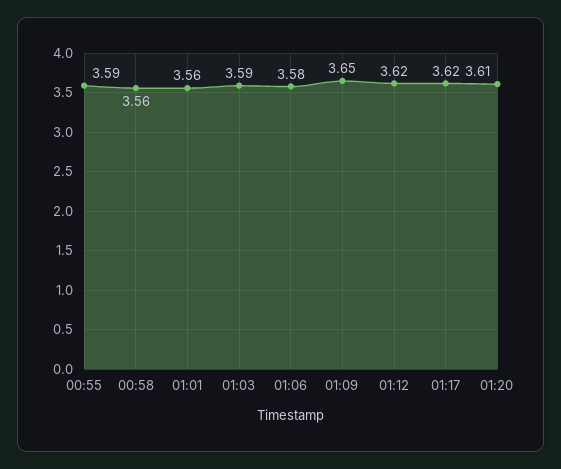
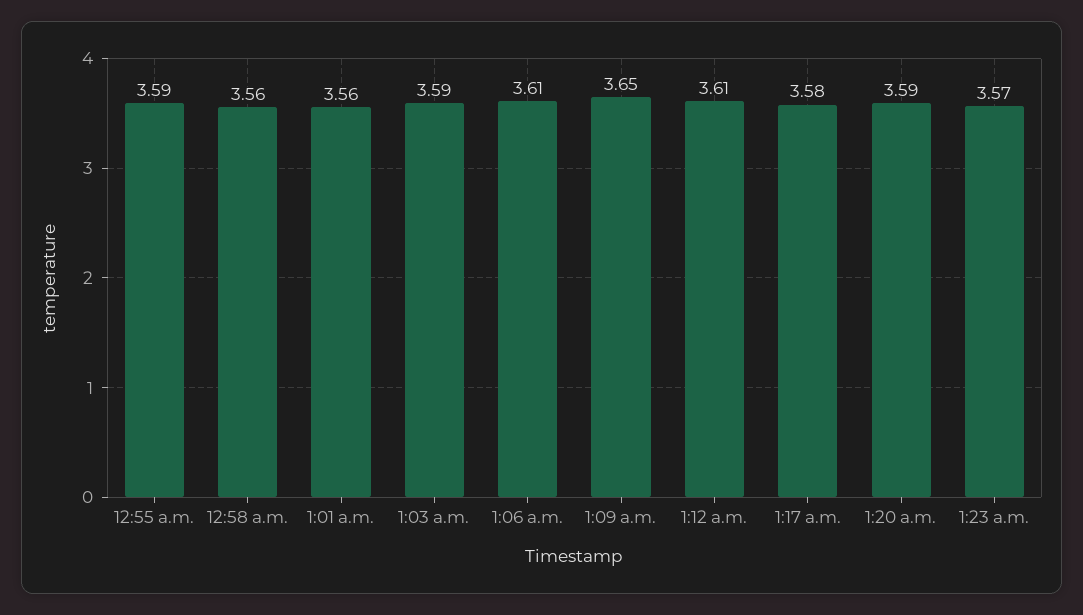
01:06: 3.58 -> 3.61
01:12: 3.62 -> 3.61
01:17: 3.62 -> 3.58
01:20: 3.61 -> 3.59
1:23 a.m.: none -> 3.57

